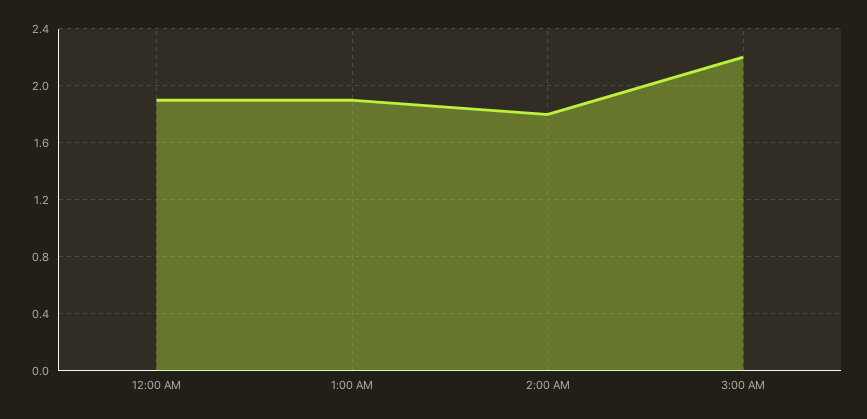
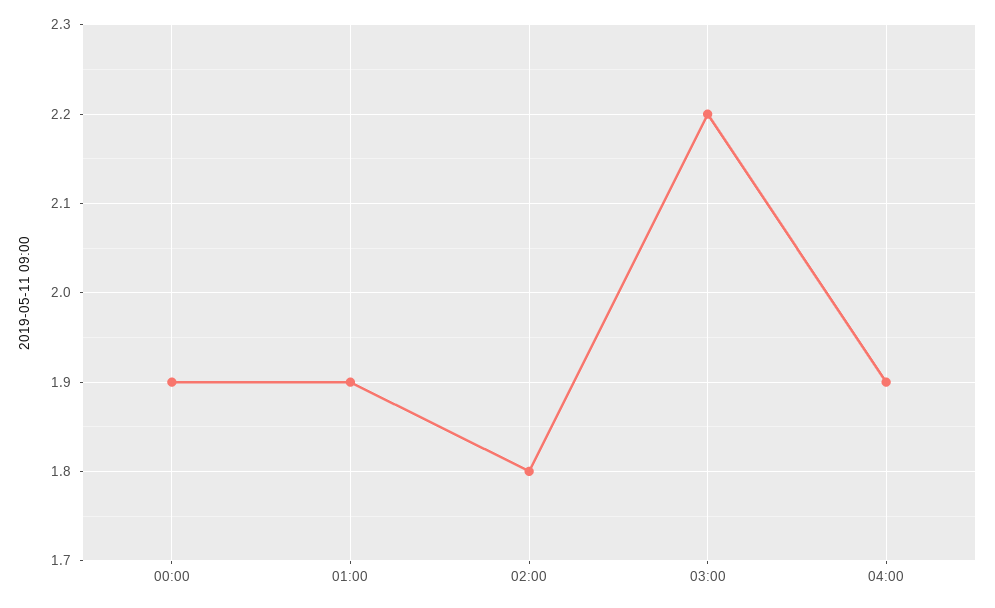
04:00: none -> 1.9

